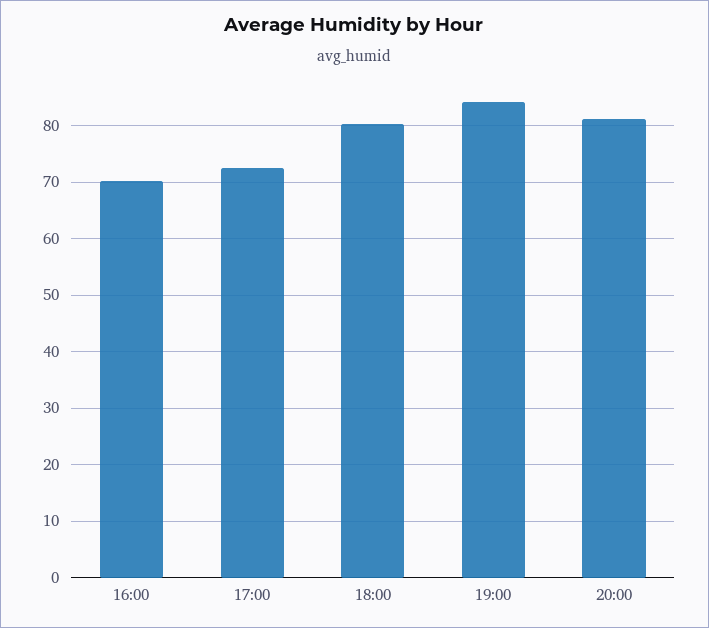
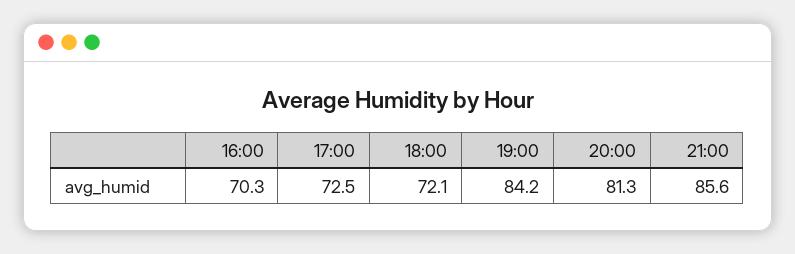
18:00: 80 -> 72.1
21:00: none -> 85.6

